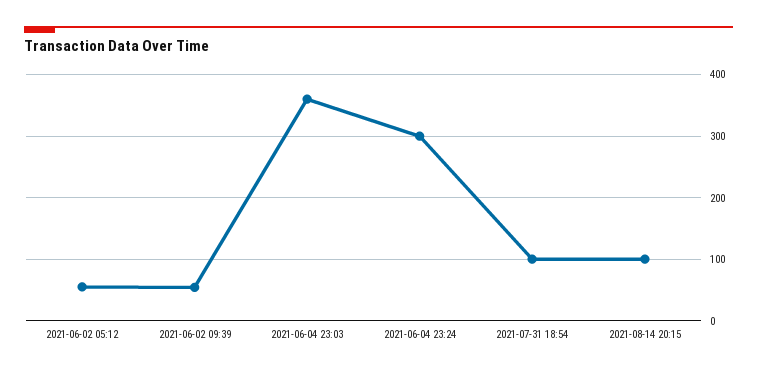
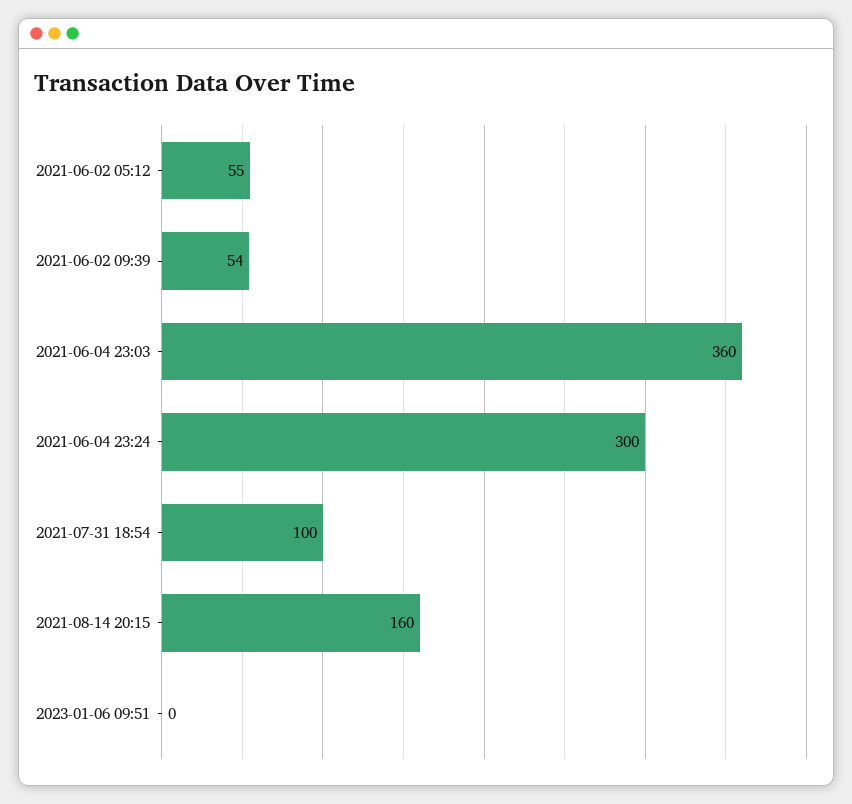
2021-08-14 20:15: 100 -> 160
2023-01-06 09:51: none -> 0

